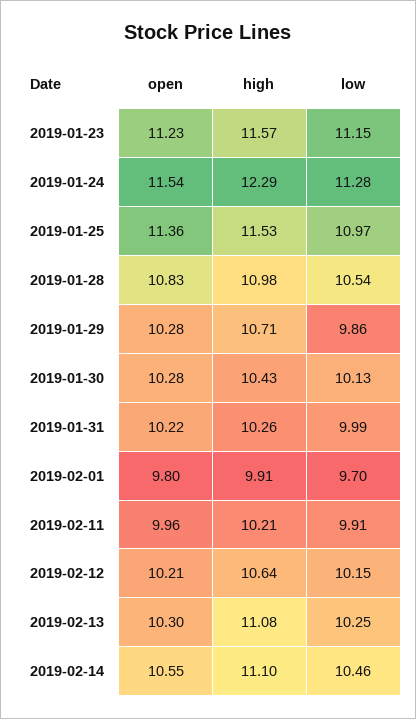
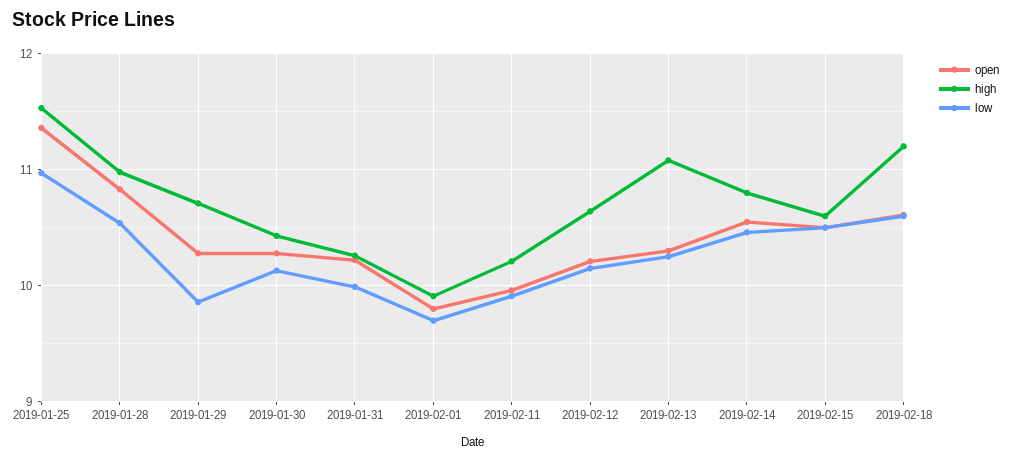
open, 2019-01-23: 11.23 -> none
high, 2019-01-23: 11.57 -> none
low, 2019-01-23: 11.15 -> none
open, 2019-01-24: 11.54 -> none
high, 2019-01-24: 12.29 -> none
low, 2019-01-24: 11.28 -> none
high, 2019-02-14: 11.1 -> 10.8
open, 2019-02-15: none -> 10.5
high, 2019-02-15: none -> 10.6
low, 2019-02-15: none -> 10.5
open, 2019-02-18: none -> 10.6
high, 2019-02-18: none -> 11.2
low, 2019-02-18: none -> 10.6

